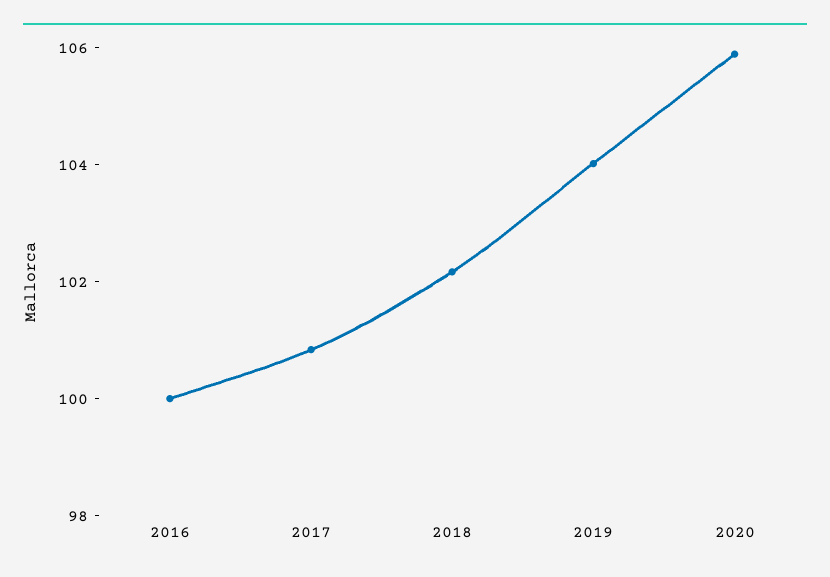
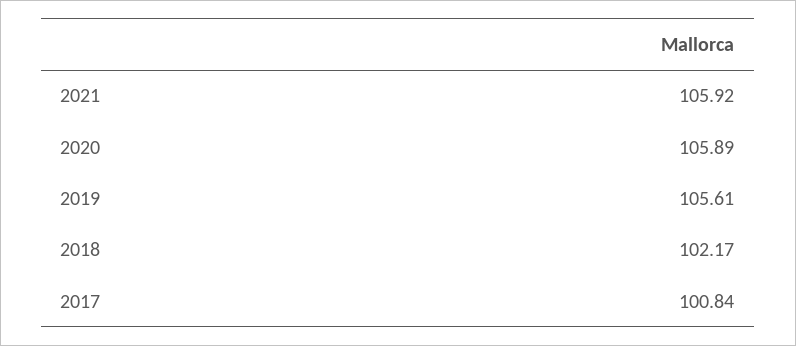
2016: 100 -> none
2019: 104 -> 105.61
2021: none -> 105.92

